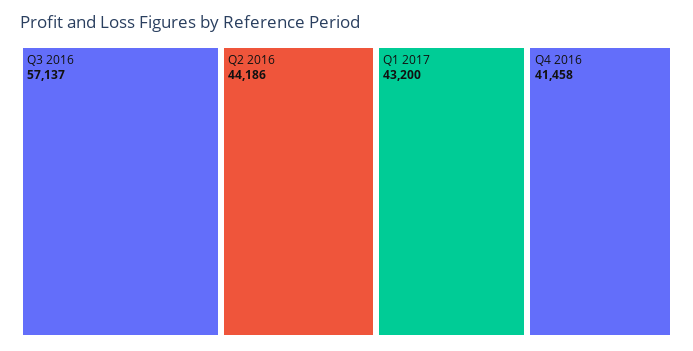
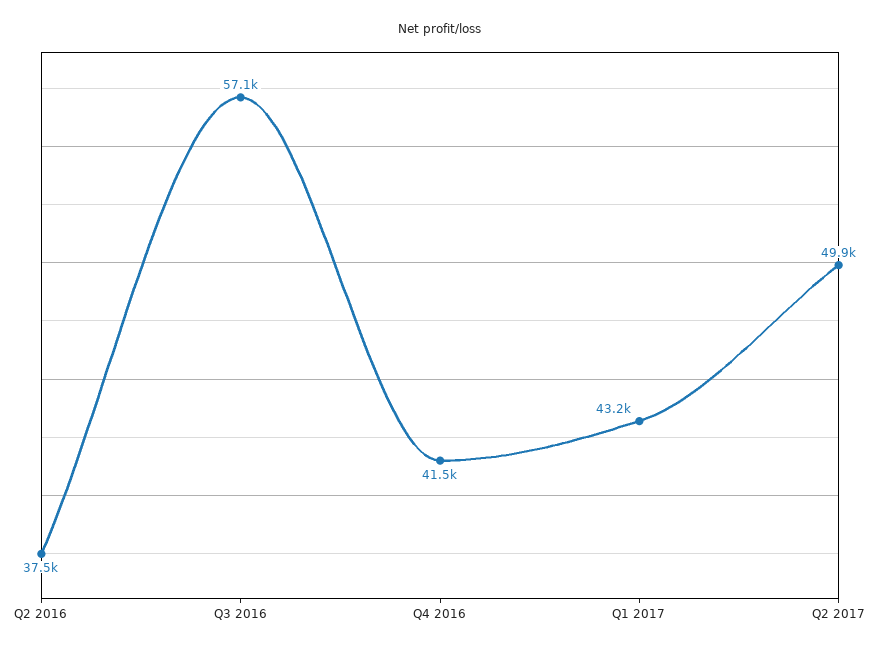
Q2 2016: 44186 -> 37500
Q2 2017: none -> 49900

